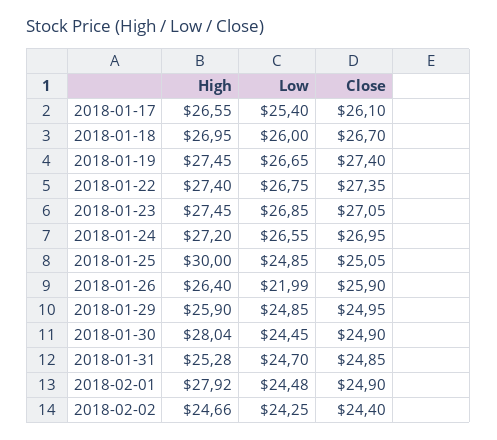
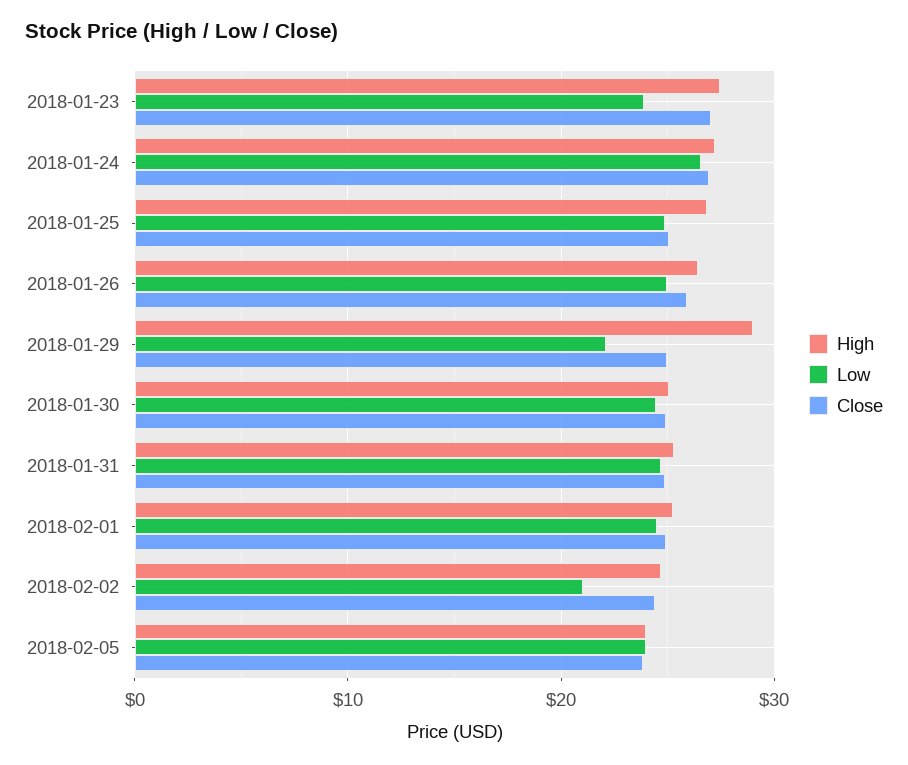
High, 2018-01-17: 26.55 -> none
Low, 2018-01-17: 25.4 -> none
Close, 2018-01-17: 26.1 -> none
High, 2018-01-18: 26.95 -> none
Low, 2018-01-18: 26 -> none
Close, 2018-01-18: 26.7 -> none
High, 2018-01-19: 27.45 -> none
Low, 2018-01-19: 26.65 -> none
Close, 2018-01-19: 27.4 -> none
High, 2018-01-22: 27.4 -> none
Low, 2018-01-22: 26.75 -> none
Close, 2018-01-22: 27.35 -> none
Low, 2018-01-23: 26.85 -> 24
High, 2018-01-25: 30 -> 27
Low, 2018-01-26: 21.99 -> 25
High, 2018-01-29: 25.9 -> 29
Low, 2018-01-29: 24.85 -> 22
High, 2018-01-30: 28.04 -> 25
High, 2018-02-01: 27.92 -> 25
Low, 2018-02-02: 24.25 -> 21
High, 2018-02-05: none -> 24
Low, 2018-02-05: none -> 24
Close, 2018-02-05: none -> 24

